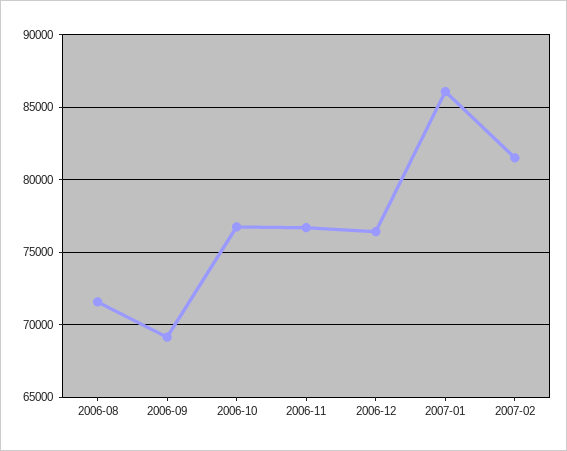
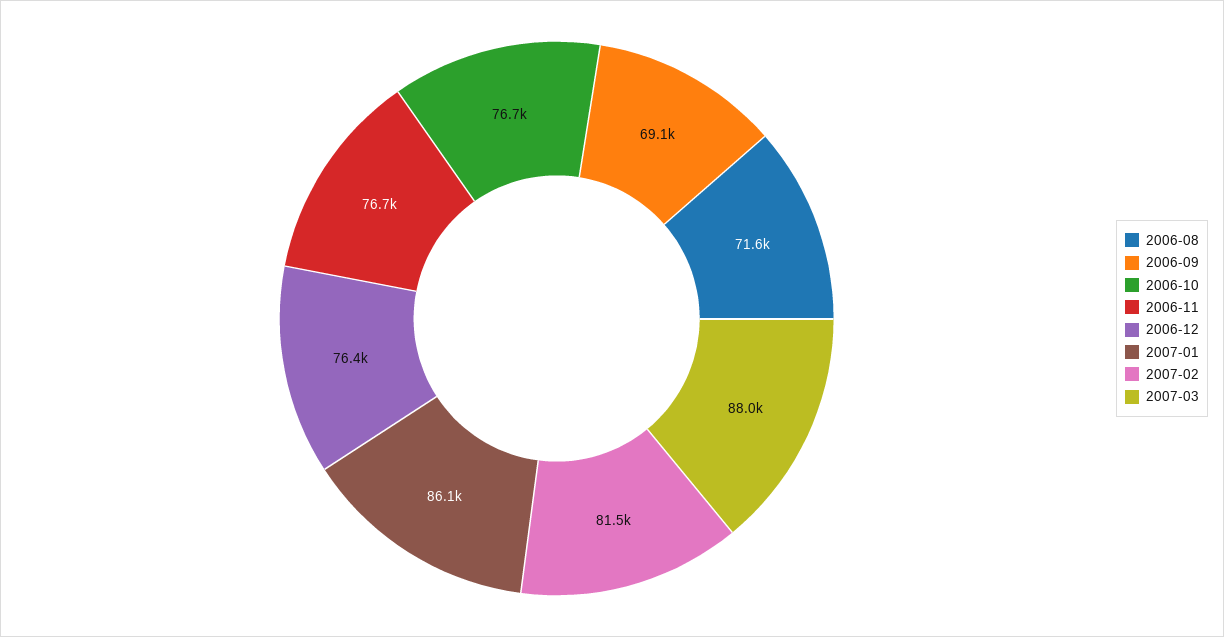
2007-03: none -> 88000

